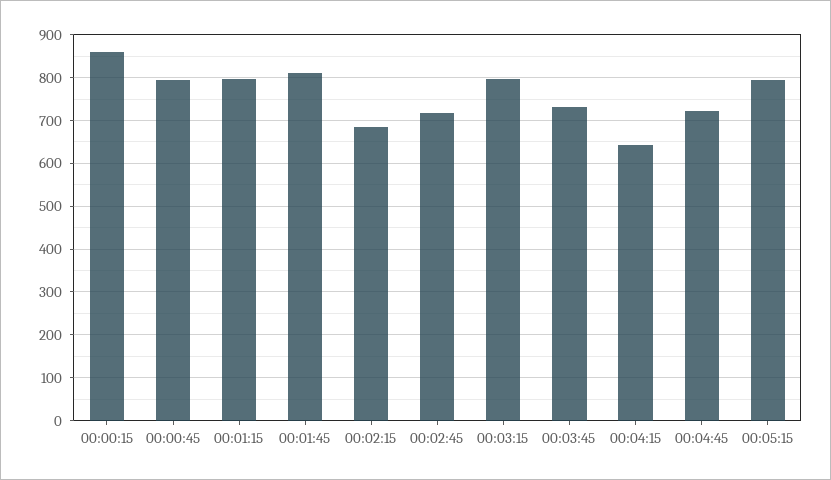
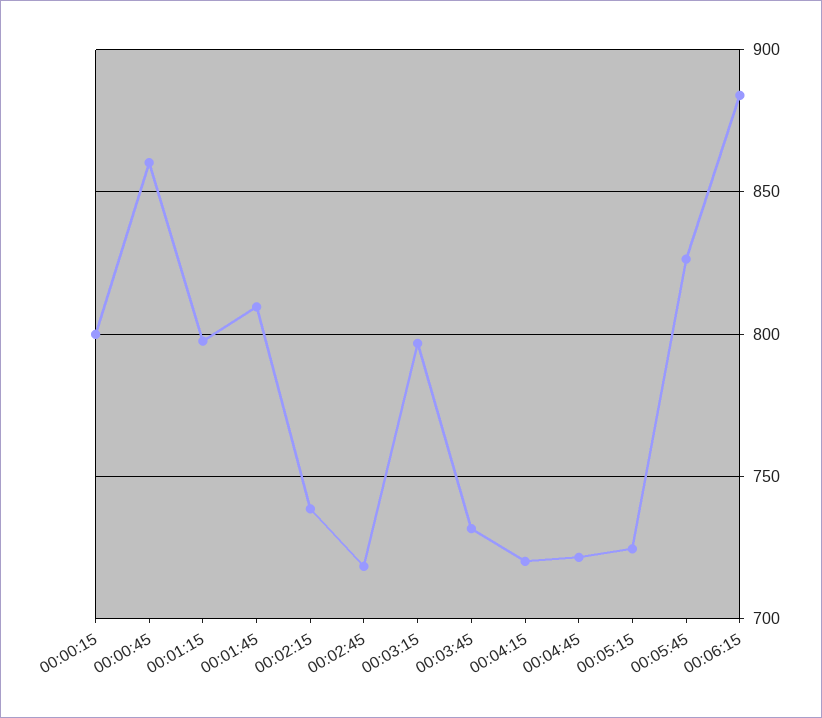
00:00:15: 860 -> 800
00:00:45: 800 -> 860
00:02:15: 680 -> 740
00:04:15: 640 -> 720
00:05:15: 800 -> 725
00:05:45: none -> 825
00:06:15: none -> 885

